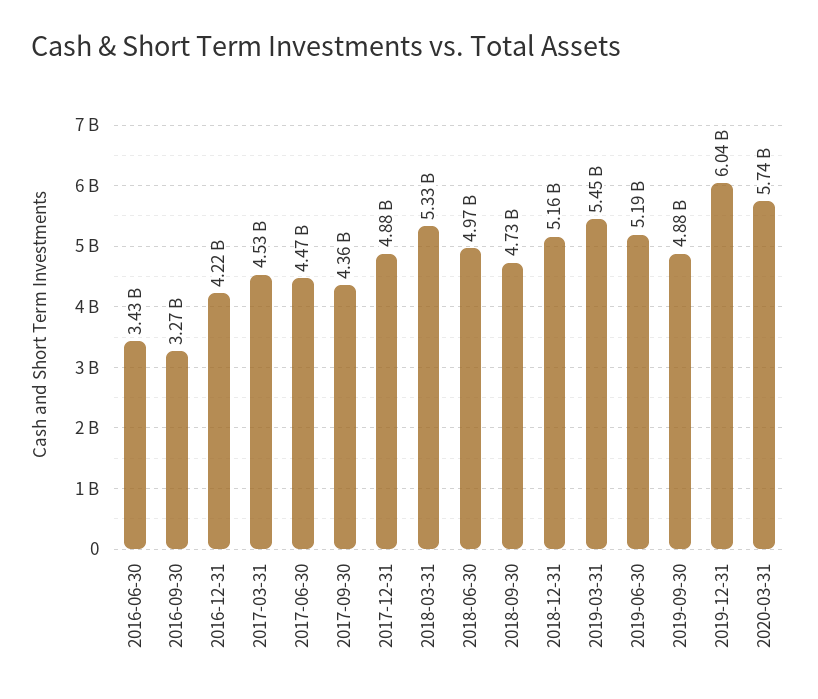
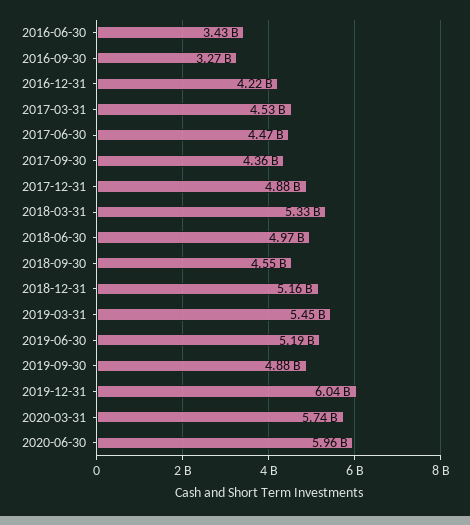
2018-09-30: 4730000000 -> 4550000000
2020-06-30: none -> 5960000000

